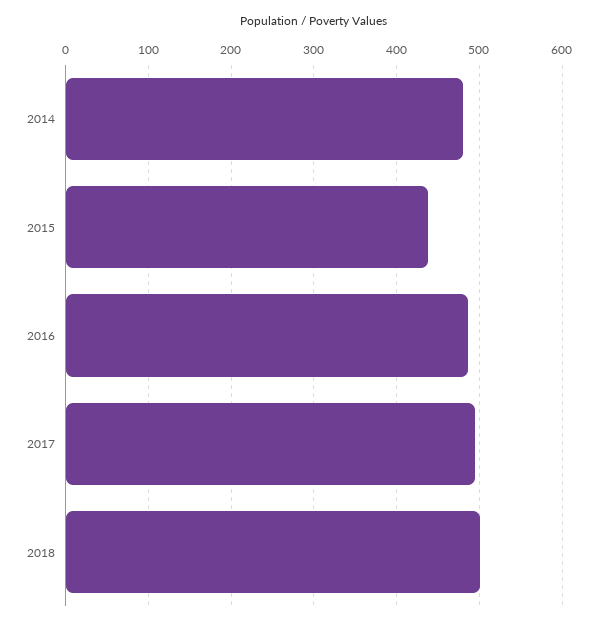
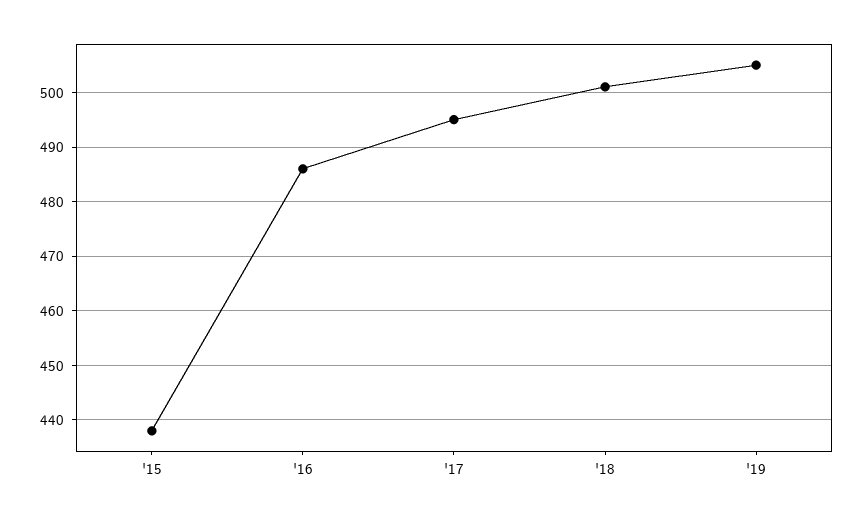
2014: 480 -> none
'19: none -> 505

